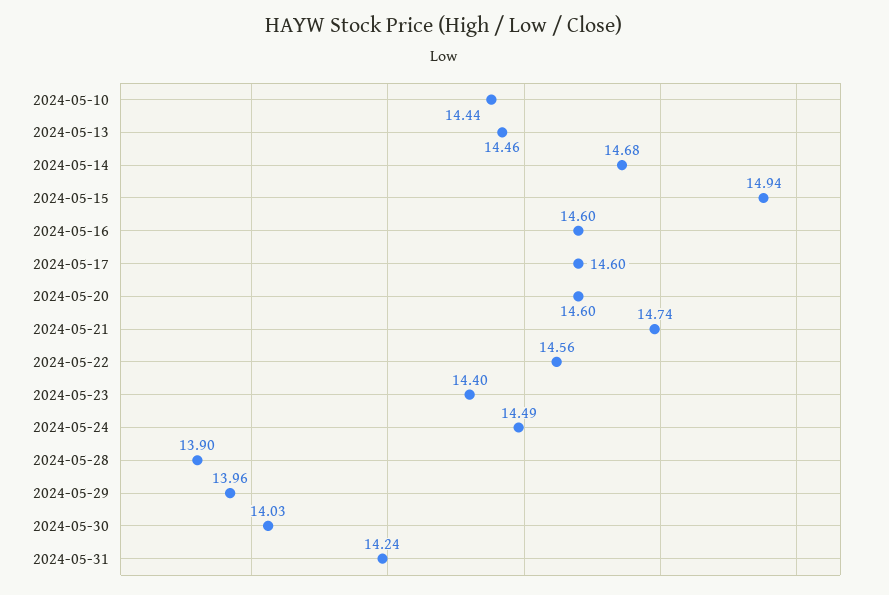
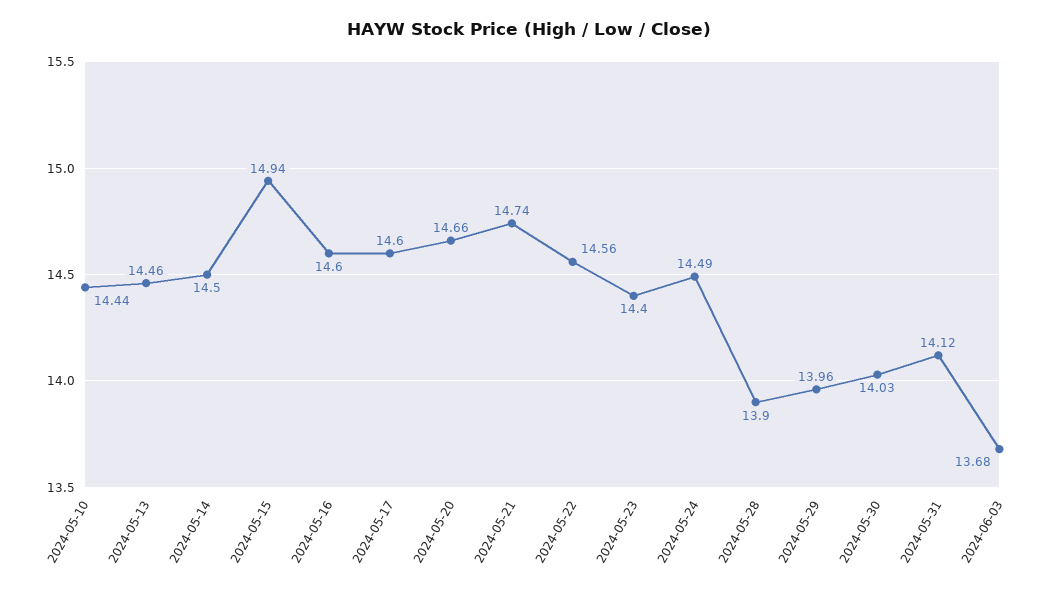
2024-05-14: 14.68 -> 14.5
2024-05-20: 14.6 -> 14.66
2024-05-31: 14.24 -> 14.12
2024-06-03: none -> 13.68

